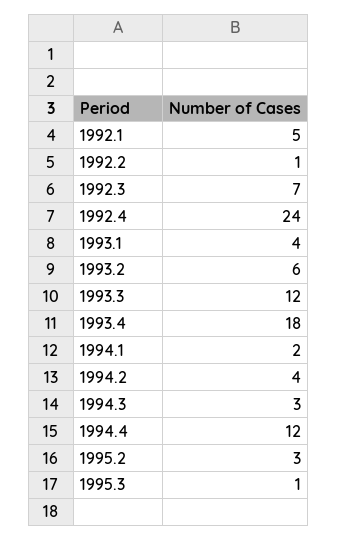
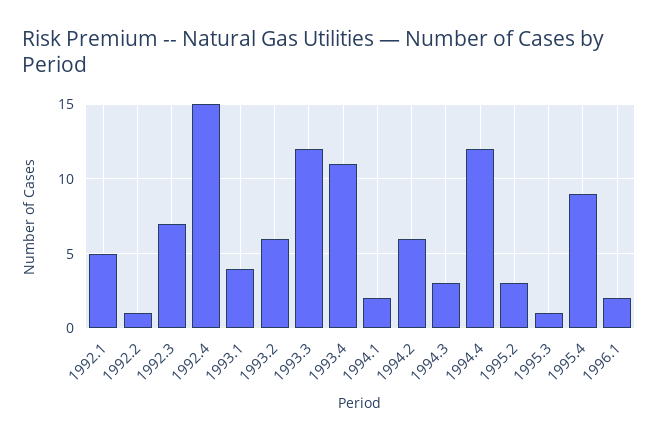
1992.4: 24 -> 15
1993.4: 18 -> 11
1994.2: 4 -> 6
1995.4: none -> 9
1996.1: none -> 2

